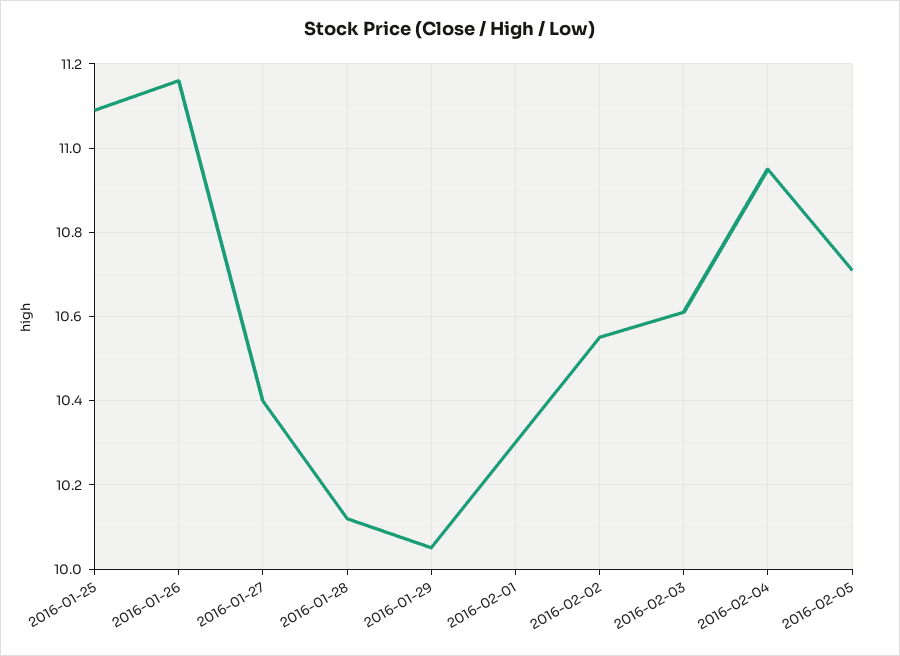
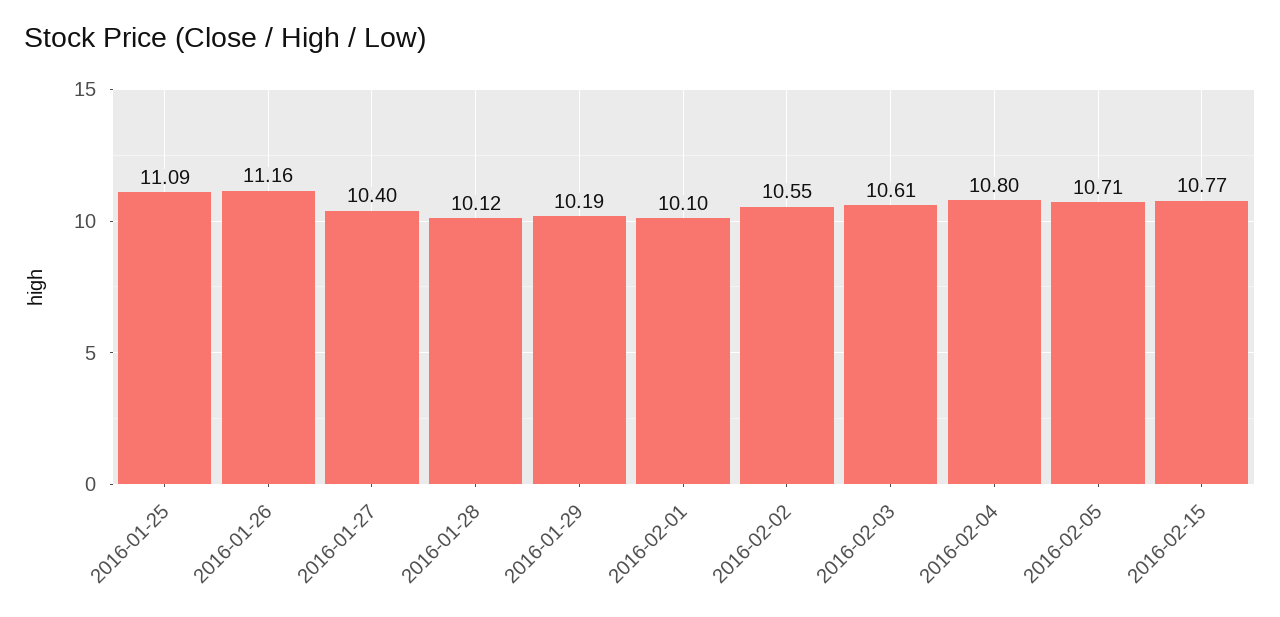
2016-01-29: 10.05 -> 10.19
2016-02-01: 10.3 -> 10.1
2016-02-04: 10.95 -> 10.8
2016-02-15: none -> 10.77

